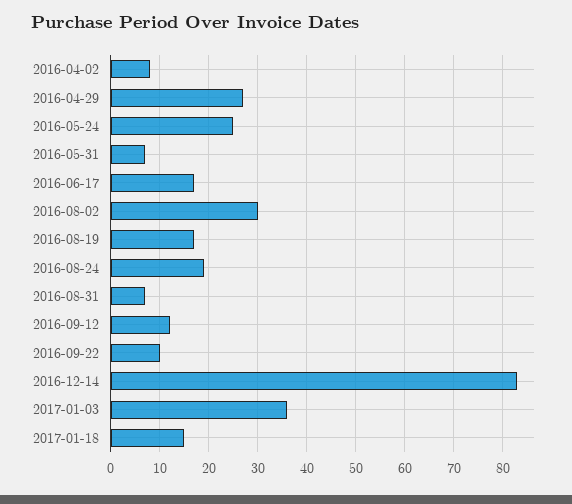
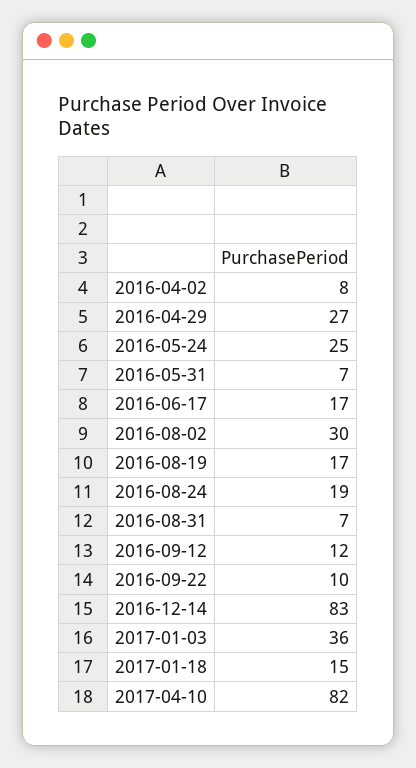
2017-04-10: none -> 82

